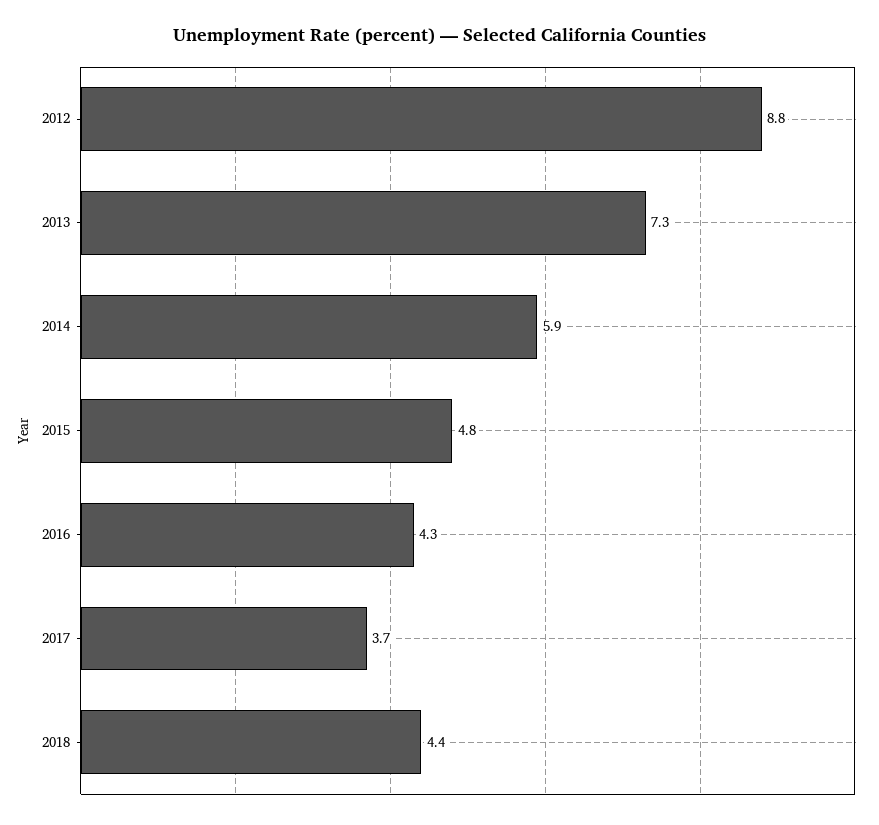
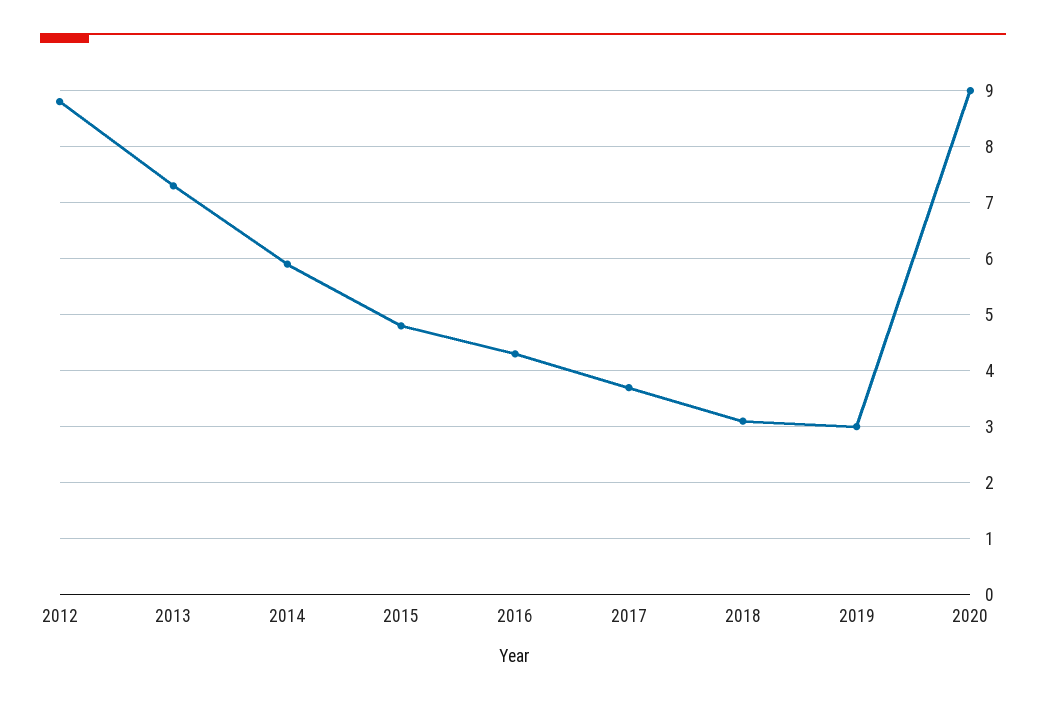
2018: 4.4 -> 3
2019: none -> 3
2020: none -> 9

